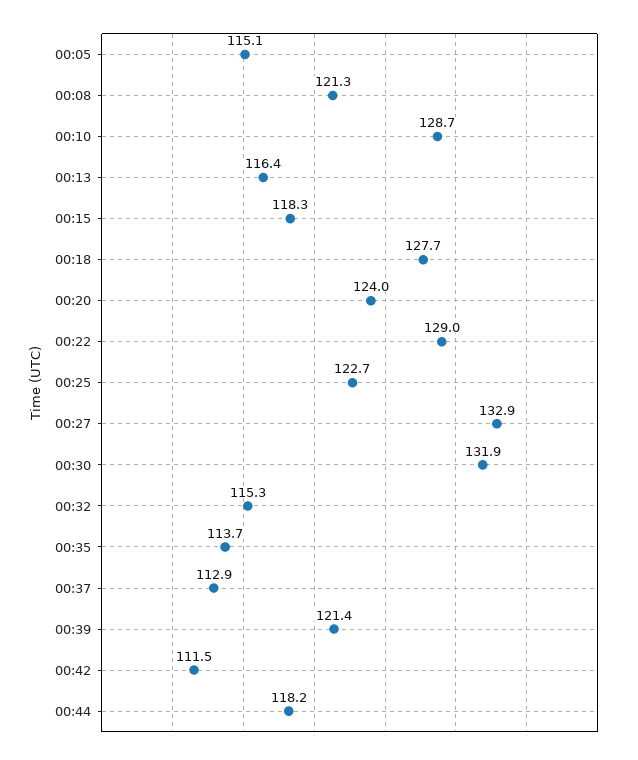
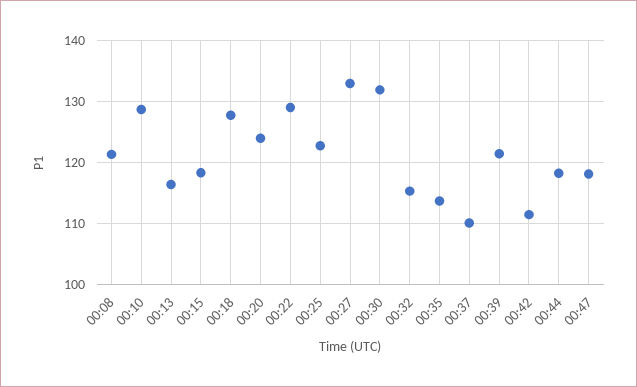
00:05: 115.1 -> none
00:37: 112.9 -> 110
00:47: none -> 118

